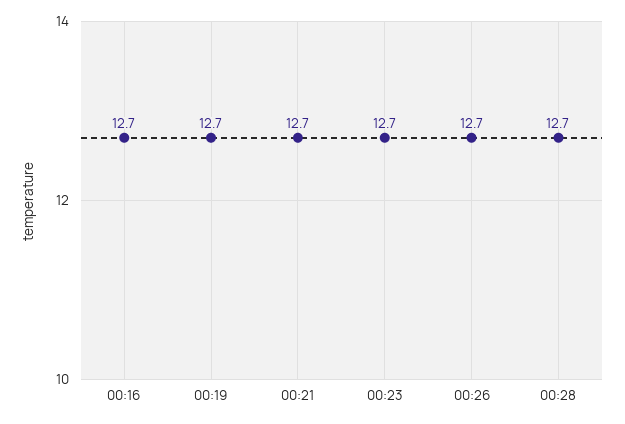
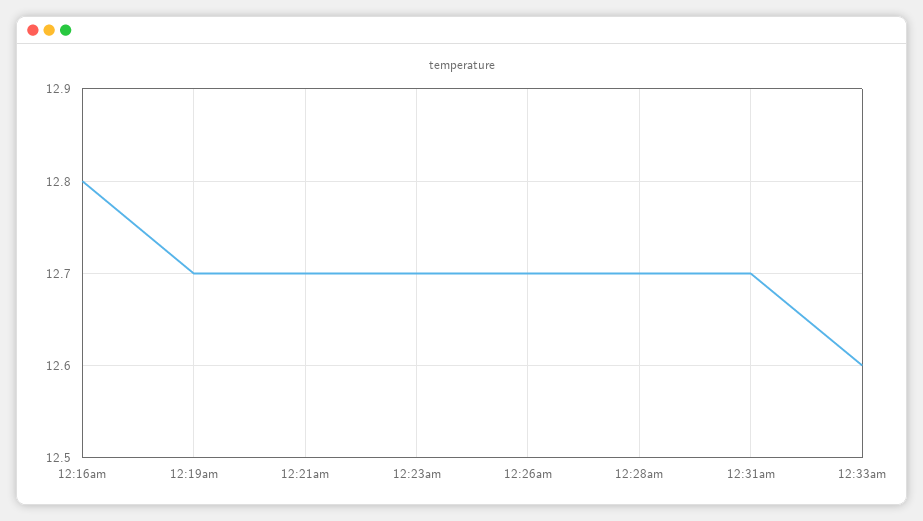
00:16: 12.7 -> 12.8
12:31am: none -> 12.7
12:33am: none -> 12.6

